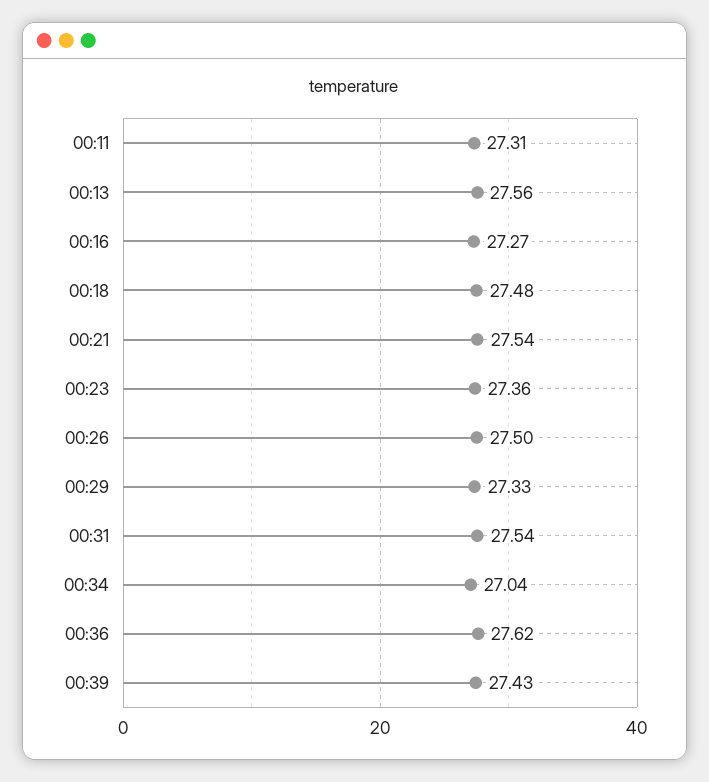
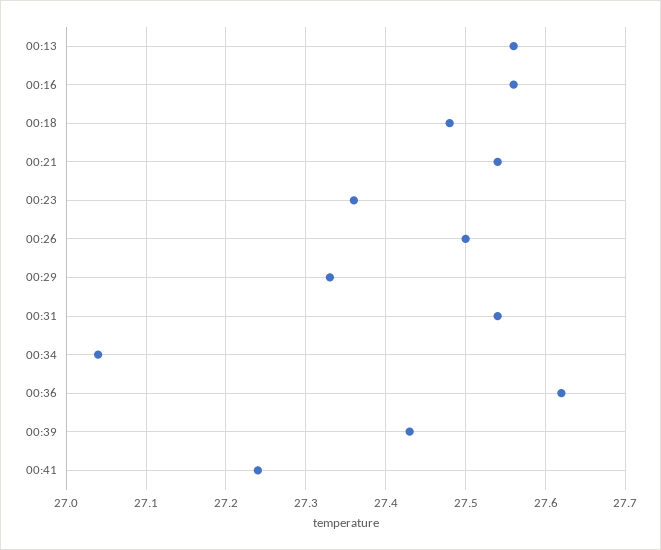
00:11: 27.31 -> none
00:16: 27.27 -> 27.56
00:41: none -> 27.24

